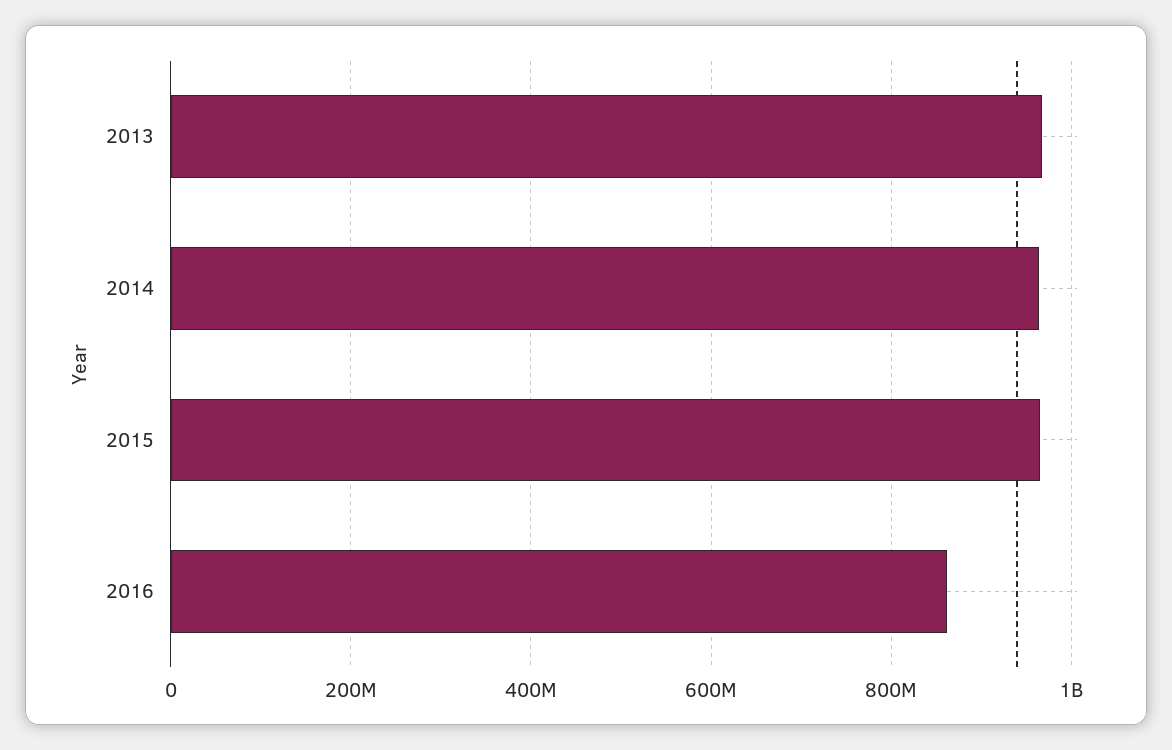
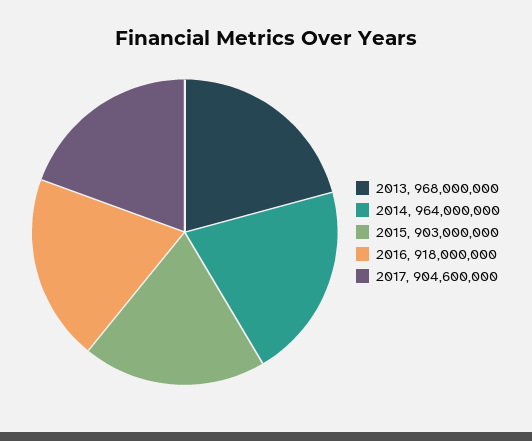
2015: 960000000 -> 903000000
2016: 860000000 -> 918000000
2017: none -> 904600000

